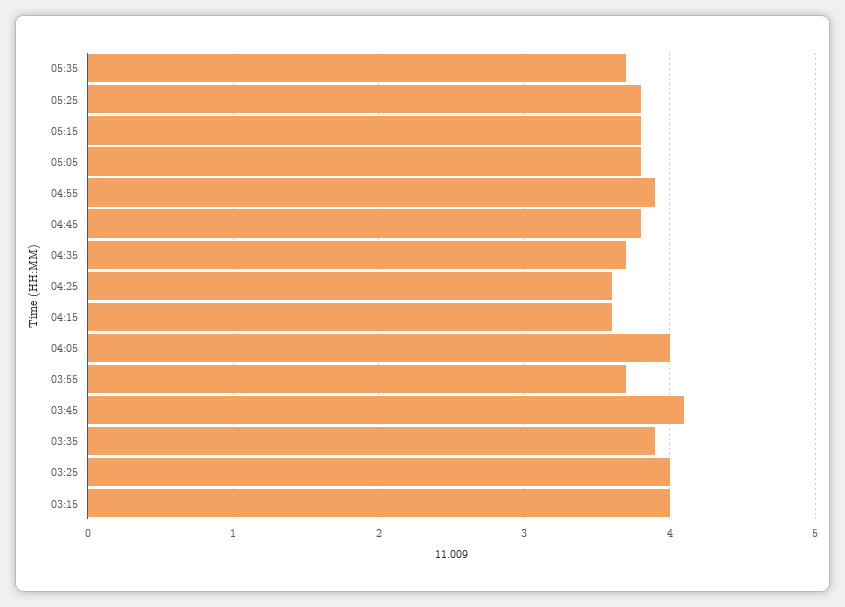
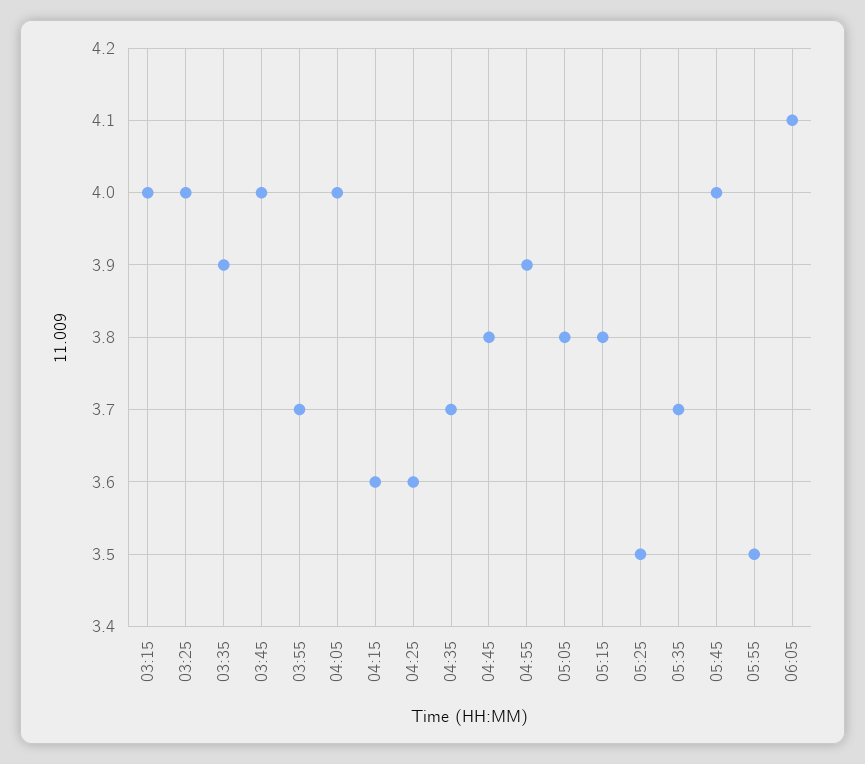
05:25: 3.8 -> 3.5
03:45: 4.1 -> 4
05:45: none -> 4
05:55: none -> 3.5
06:05: none -> 4.1

